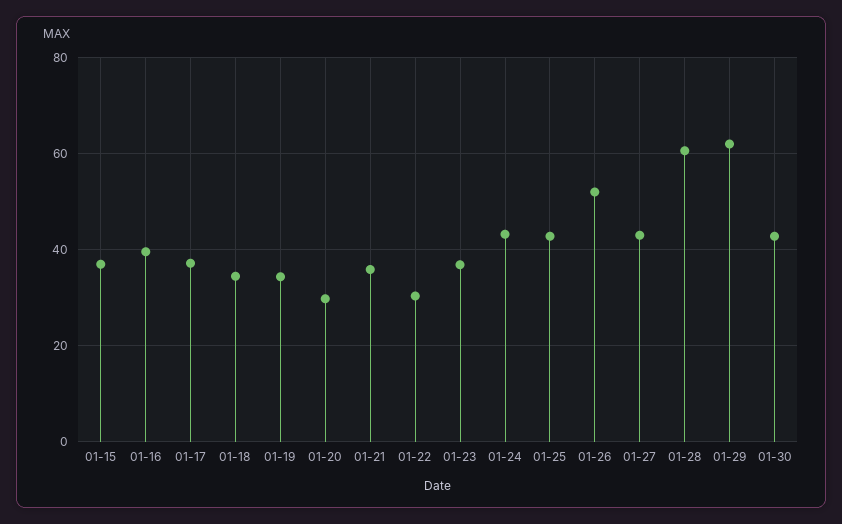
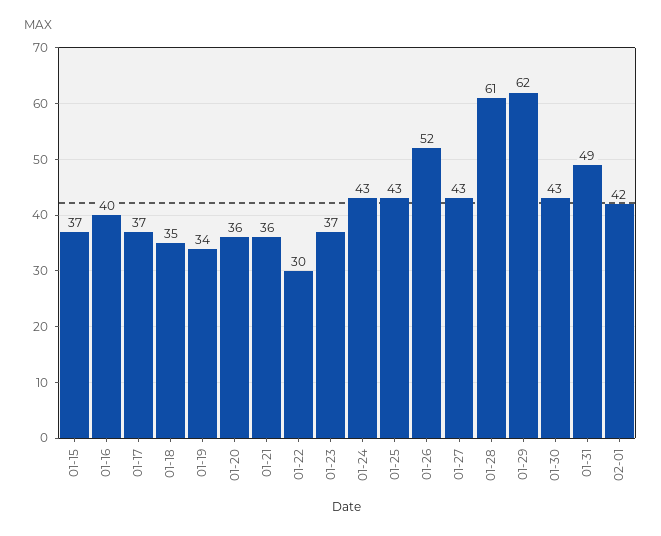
01-20: 30 -> 36
01-31: none -> 49
02-01: none -> 42

